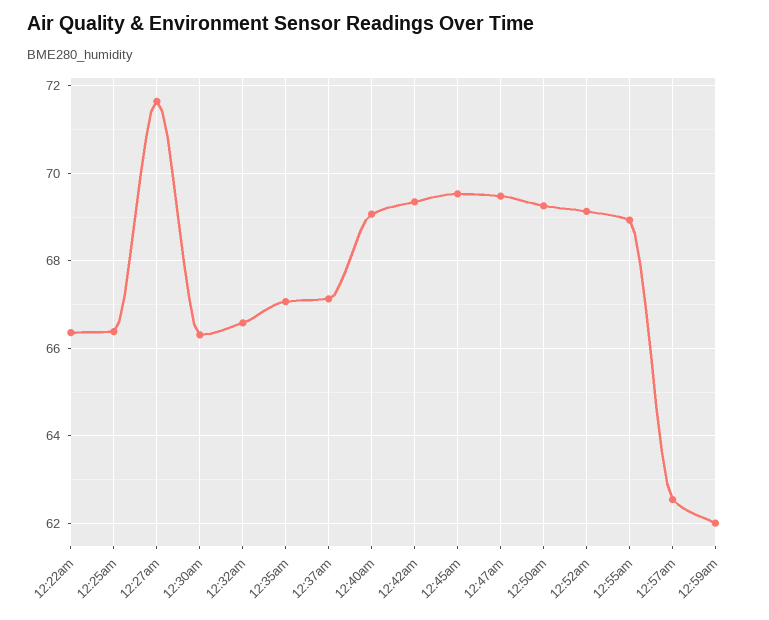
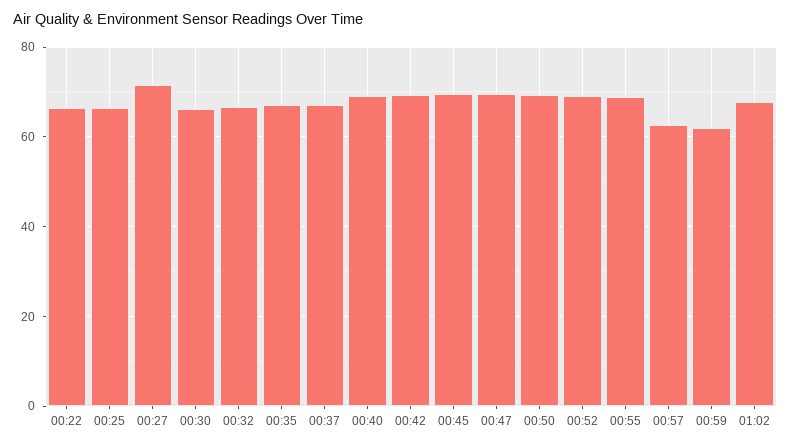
01:02: none -> 68

